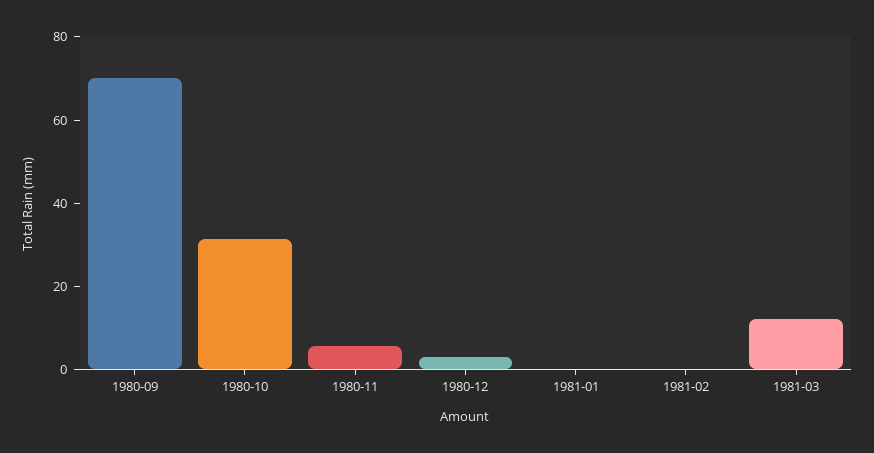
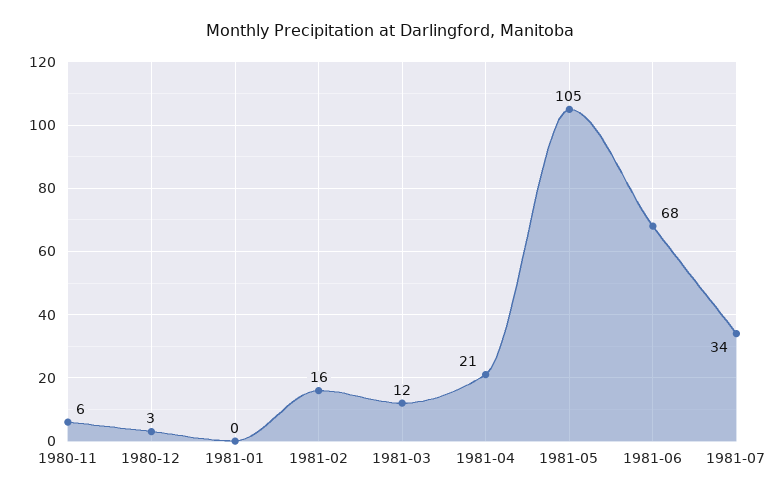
1980-09: 70 -> none
1980-10: 30 -> none
1981-02: 0 -> 16
1981-04: none -> 21
1981-05: none -> 105
1981-06: none -> 68
1981-07: none -> 34

